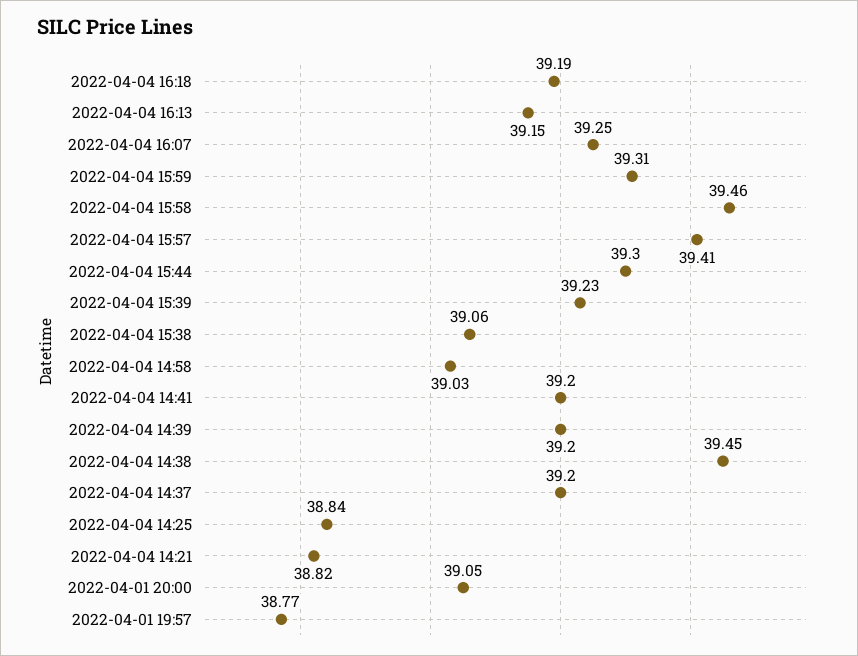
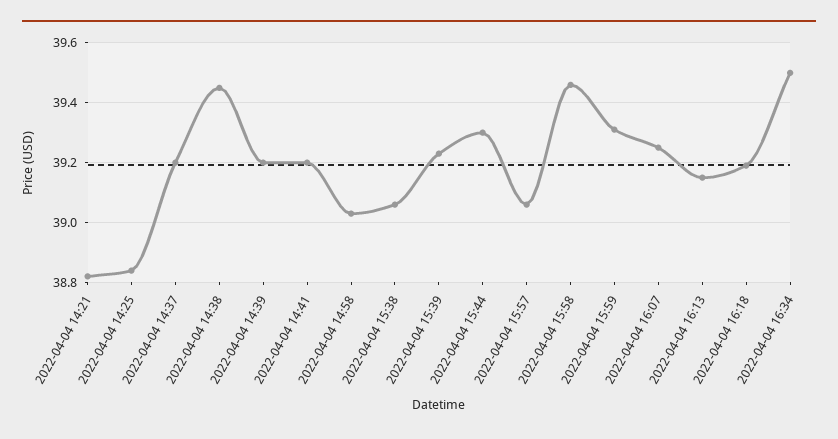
2022-04-04 15:57: 39.41 -> 39.05
2022-04-01 20:00: 39.05 -> none
2022-04-01 19:57: 38.77 -> none
2022-04-04 16:34: none -> 39.5

